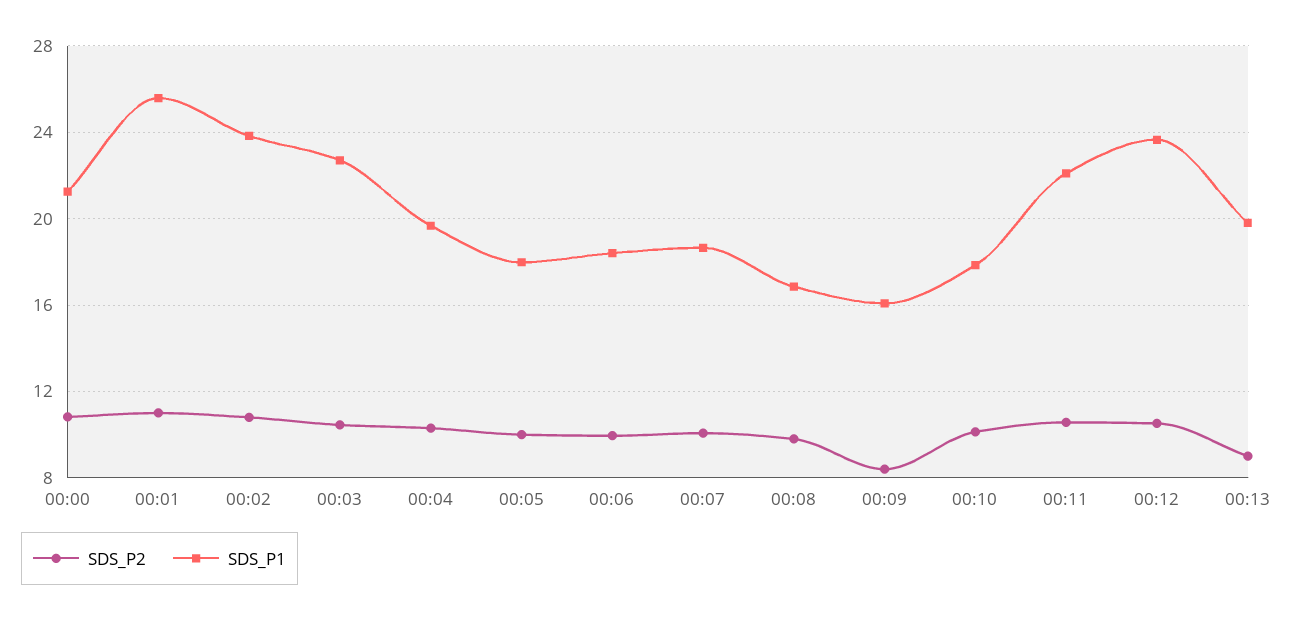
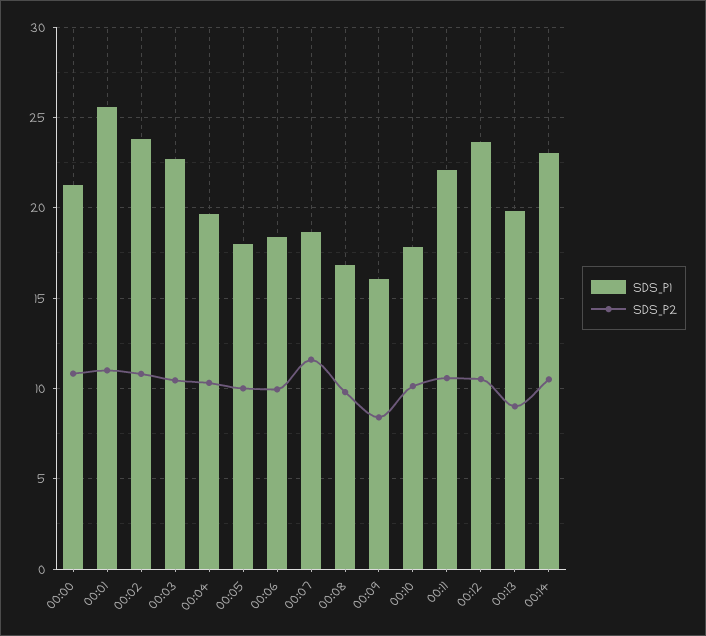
SDS_P2, 00:07: 10 -> 11.5
SDS_P1, 00:14: none -> 23
SDS_P2, 00:14: none -> 10.5

